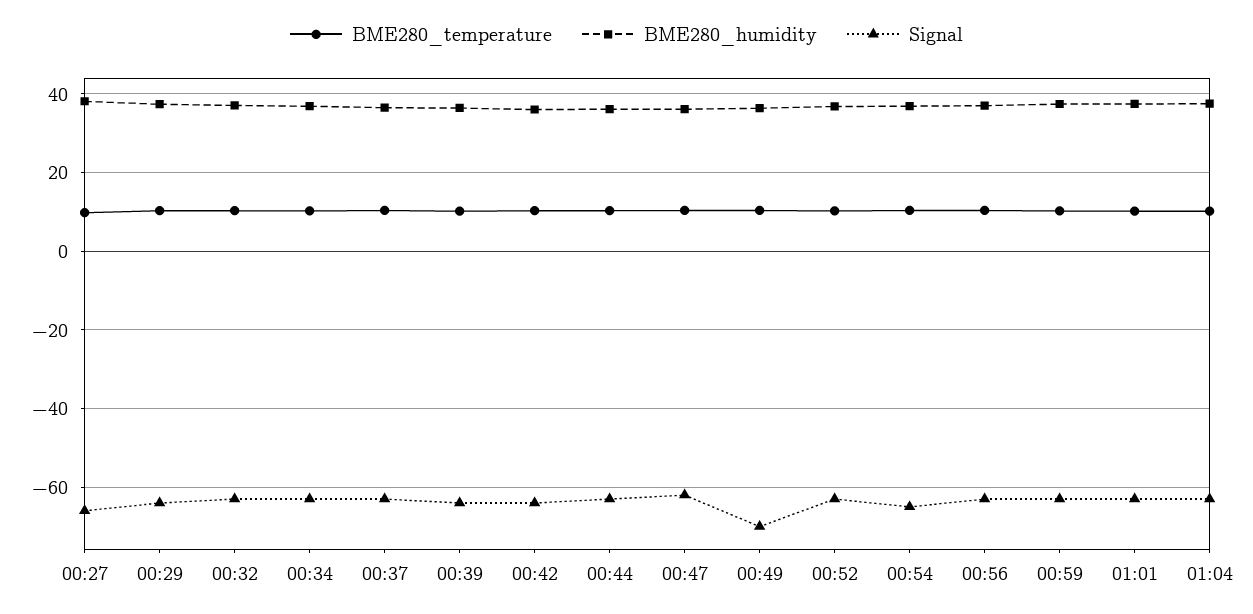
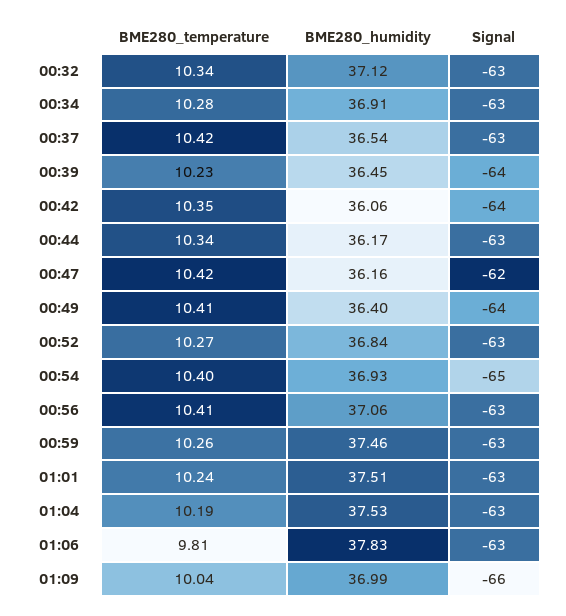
BME280_temperature, 00:27: 10 -> none
BME280_humidity, 00:27: 38 -> none
Signal, 00:27: -66 -> none
BME280_temperature, 00:29: 10 -> none
BME280_humidity, 00:29: 38 -> none
Signal, 00:29: -64 -> none
Signal, 00:49: -70 -> -64
BME280_temperature, 01:06: none -> 9.81
BME280_humidity, 01:06: none -> 37.83
Signal, 01:06: none -> -63
BME280_temperature, 01:09: none -> 10.04
BME280_humidity, 01:09: none -> 36.99
Signal, 01:09: none -> -66

